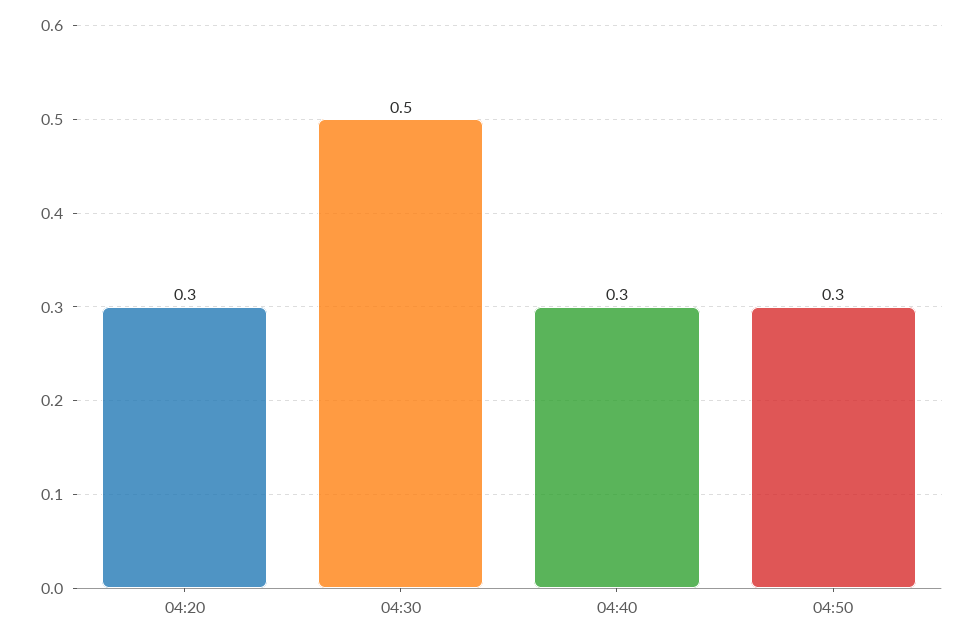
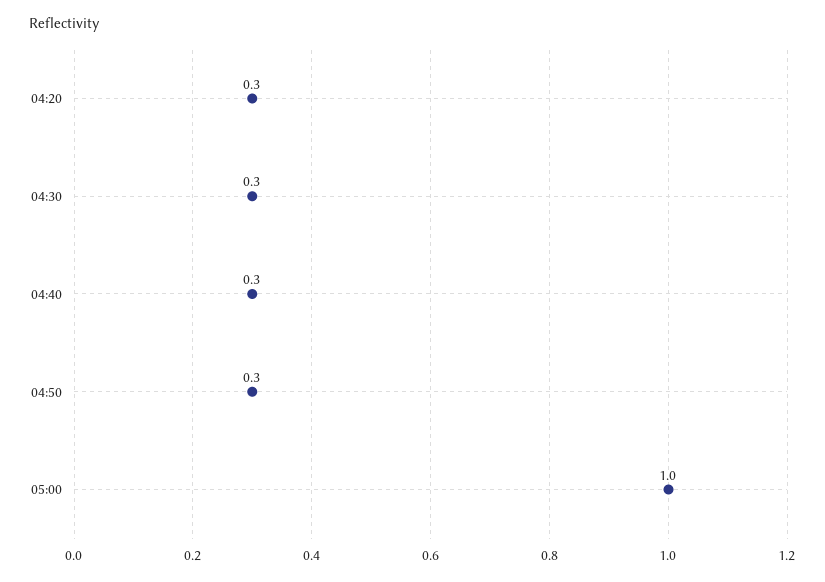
04:30: 0.5 -> 0.3
05:00: none -> 1

